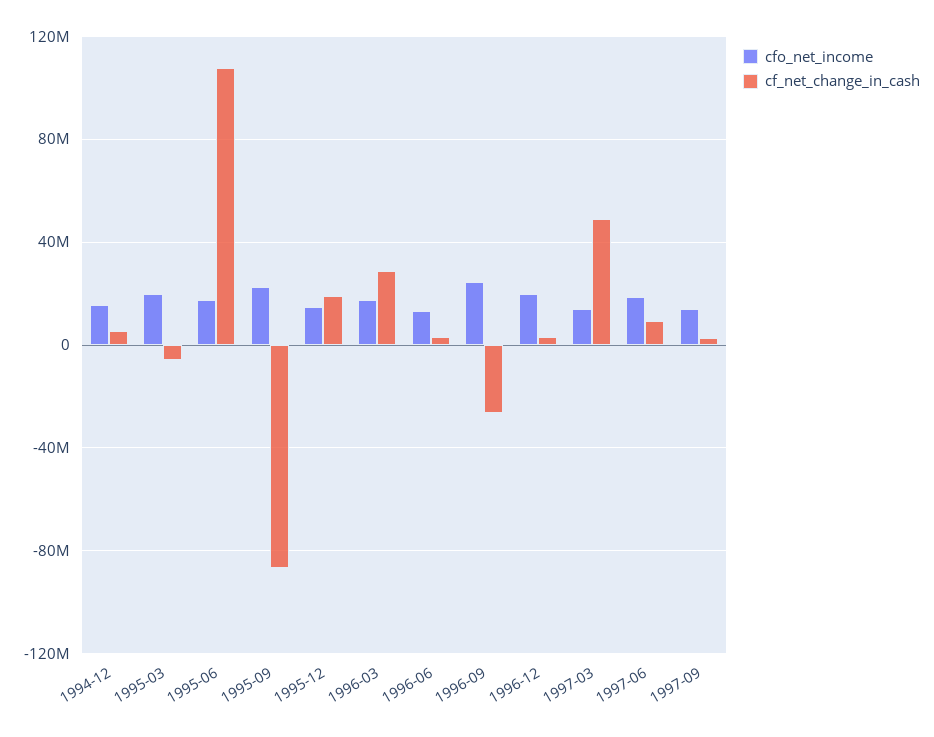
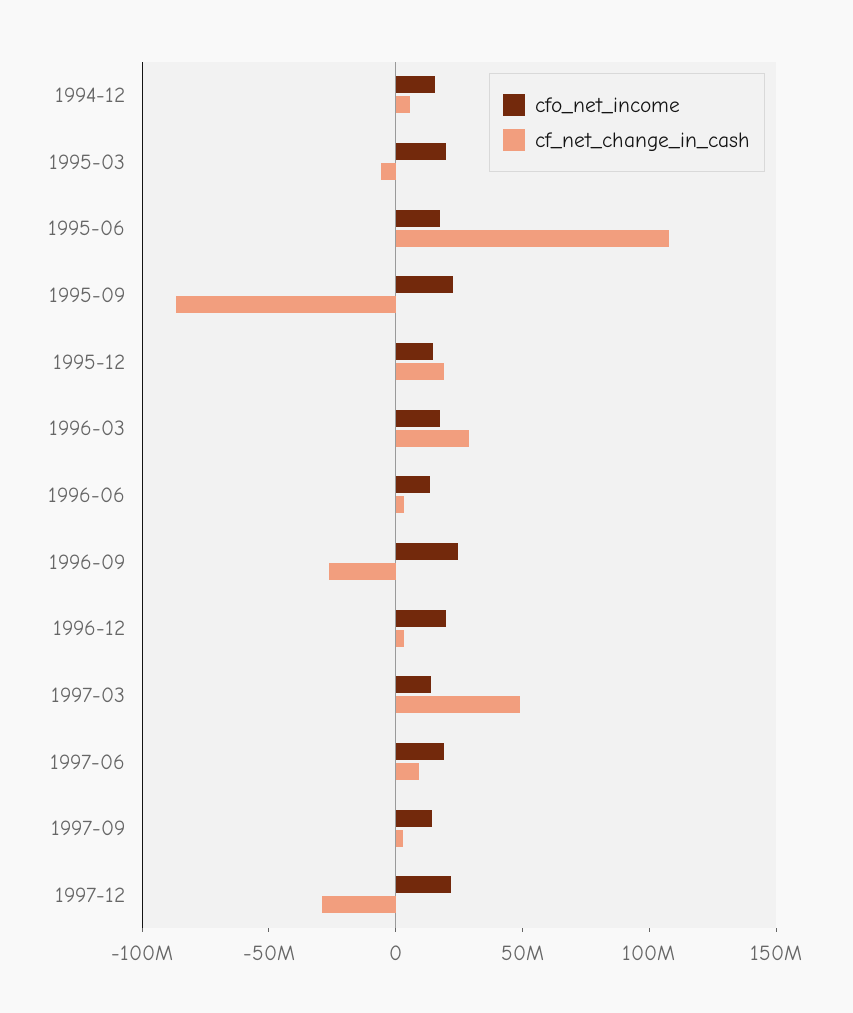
cfo_net_income, 1997-12: none -> 20000000
cf_net_change_in_cash, 1997-12: none -> -30000000

